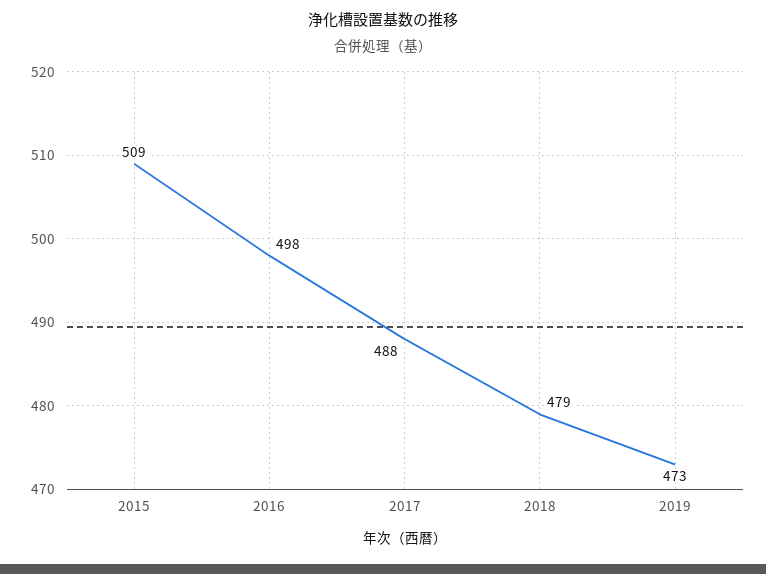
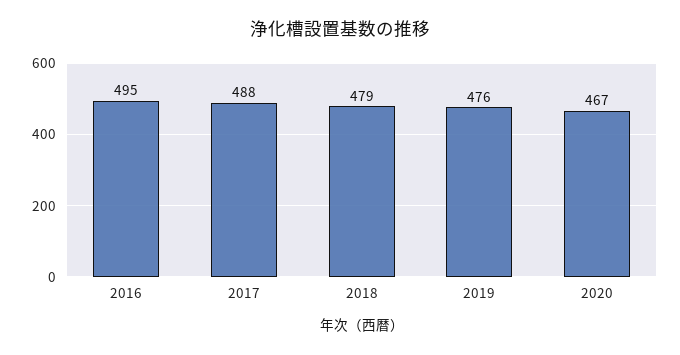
2015: 509 -> none
2016: 498 -> 495
2019: 473 -> 476
2020: none -> 467

